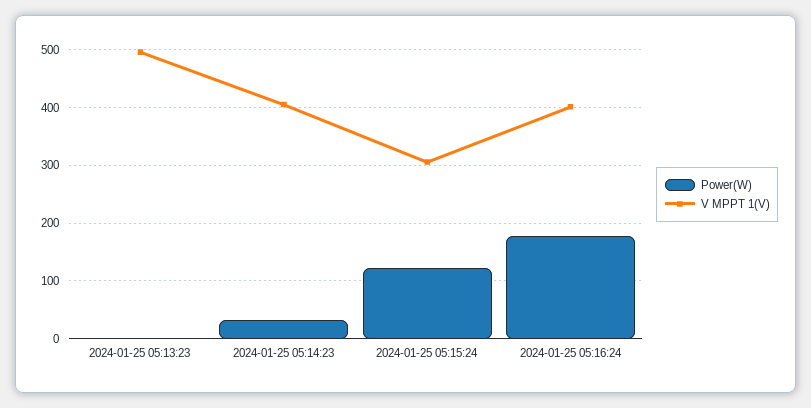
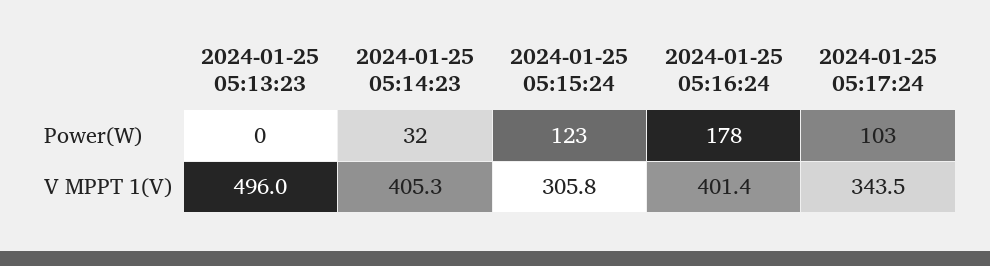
Power(W), 2024-01-25 05:17:24: none -> 103
V MPPT 1(V), 2024-01-25 05:17:24: none -> 343.5

